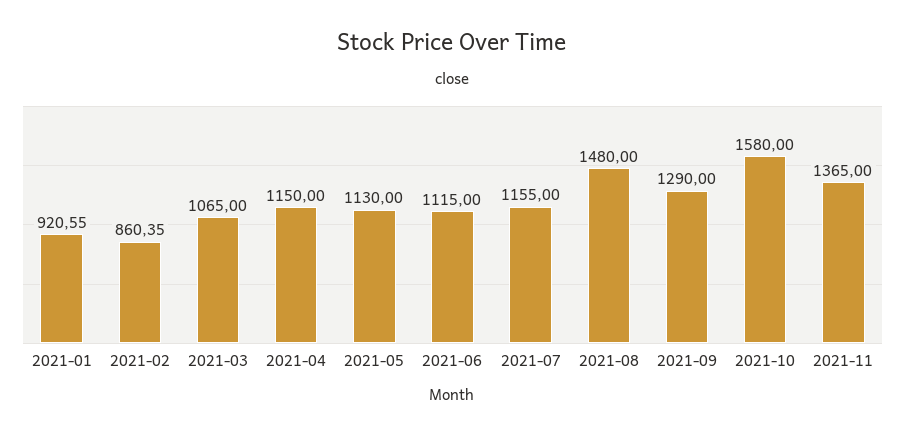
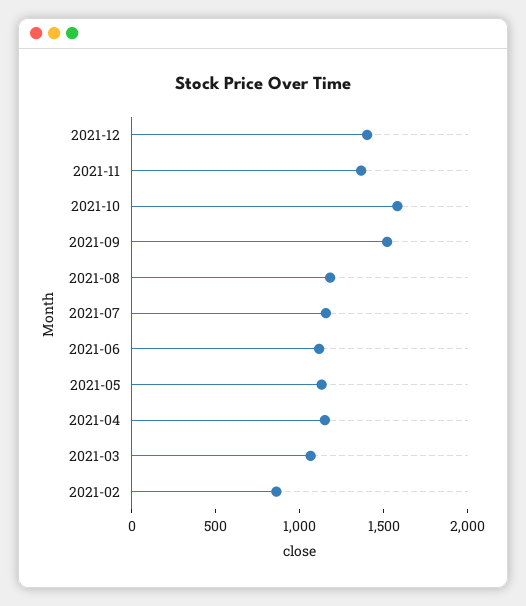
2021-01: 920.55 -> none
2021-08: 1480 -> 1200
2021-09: 1290 -> 1500
2021-12: none -> 1400

